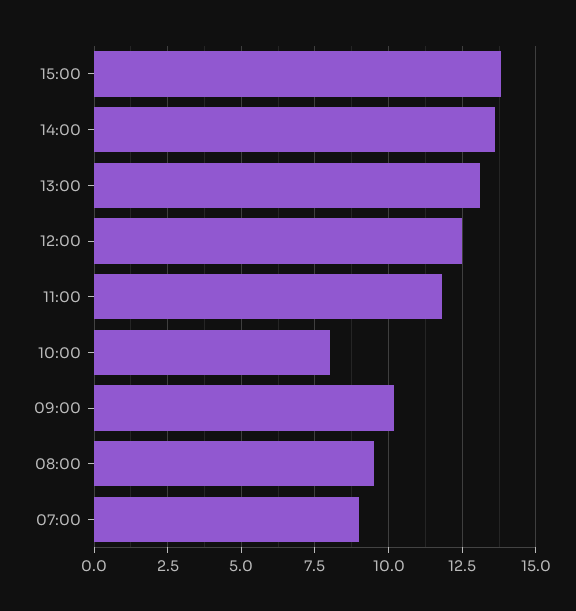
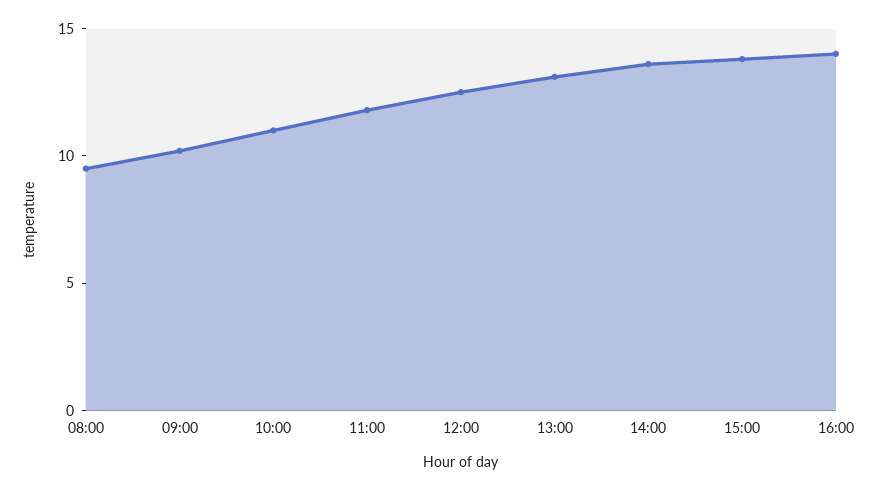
10:00: 8 -> 11
07:00: 9 -> none
16:00: none -> 14

